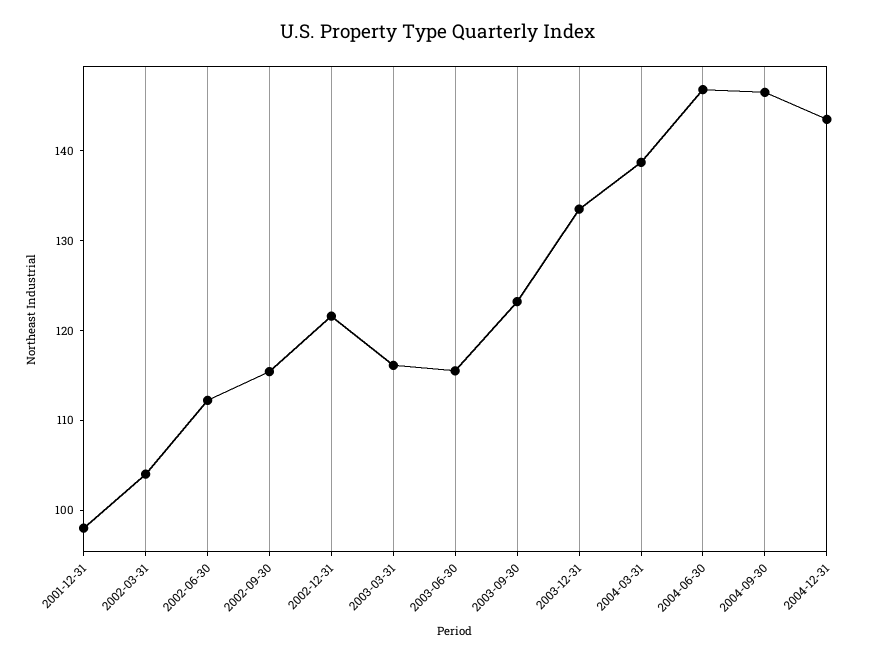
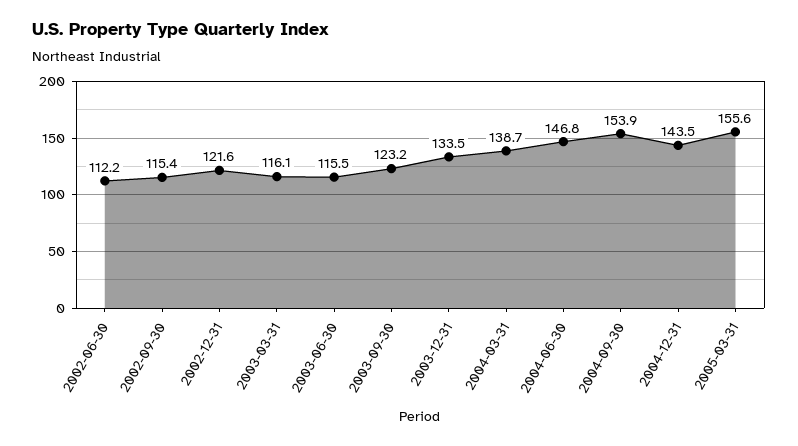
2001-12-31: 98 -> none
2002-03-31: 104 -> none
2004-09-30: 146 -> 153.9
2005-03-31: none -> 155.6

